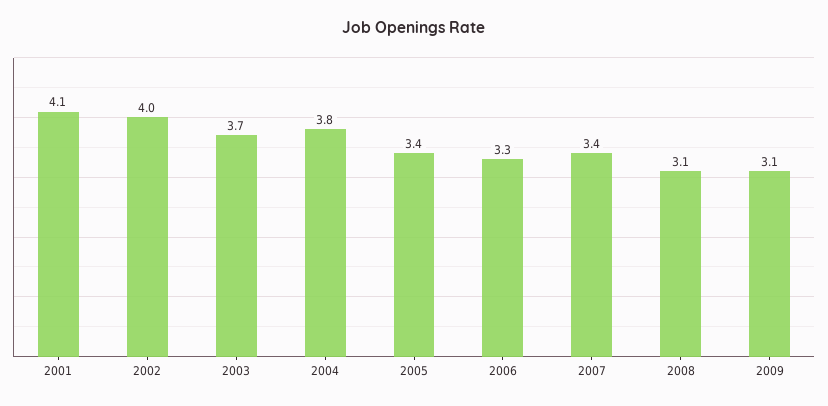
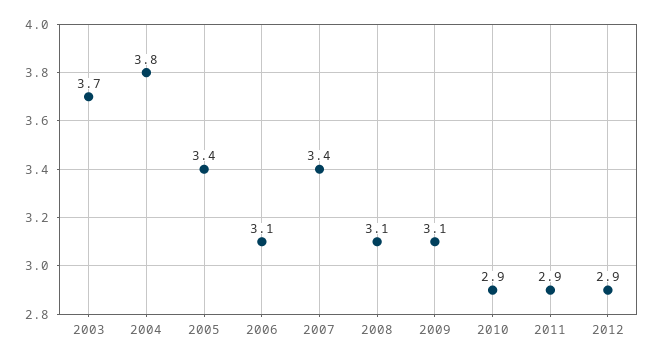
2001: 4.1 -> none
2002: 4 -> none
2006: 3.3 -> 3.1
2010: none -> 2.9
2011: none -> 2.9
2012: none -> 2.9

